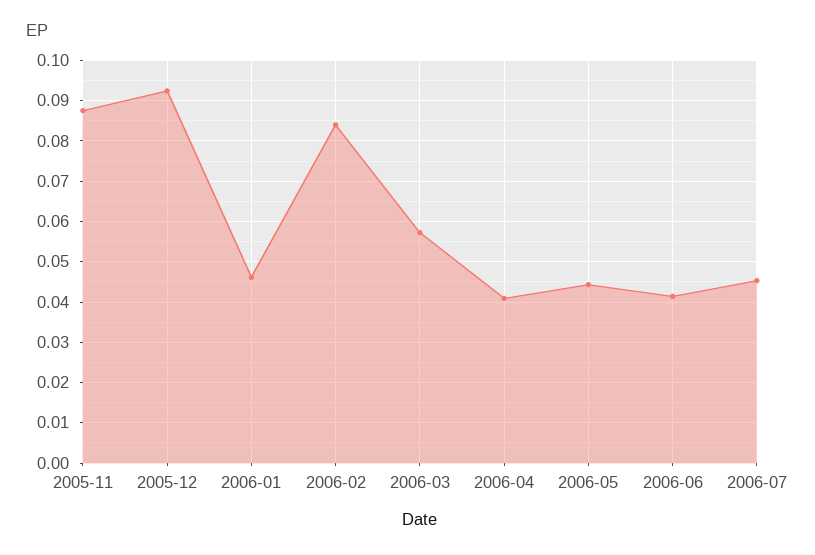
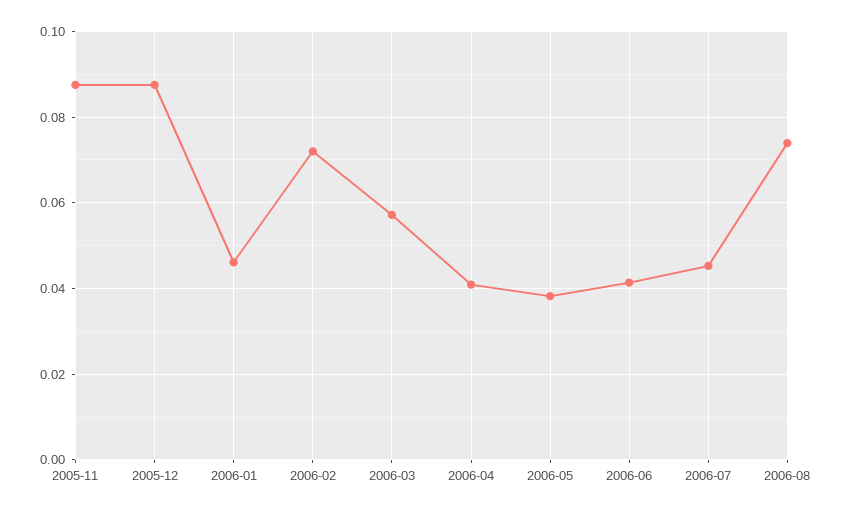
2005-12: 0.092 -> 0.088
2006-02: 0.084 -> 0.072
2006-05: 0.044 -> 0.038
2006-08: none -> 0.074

